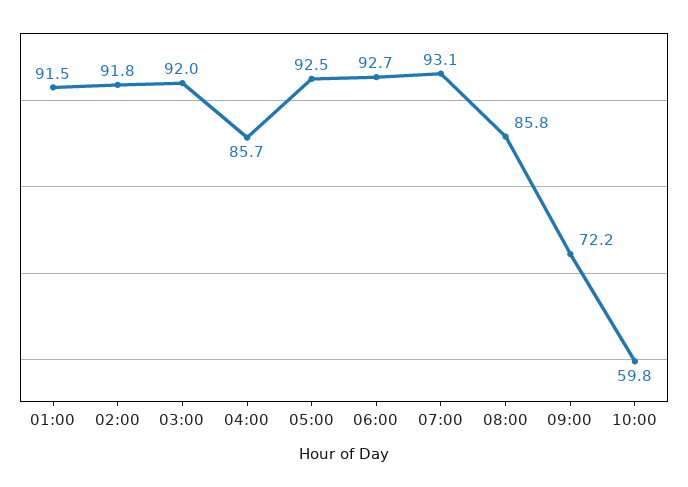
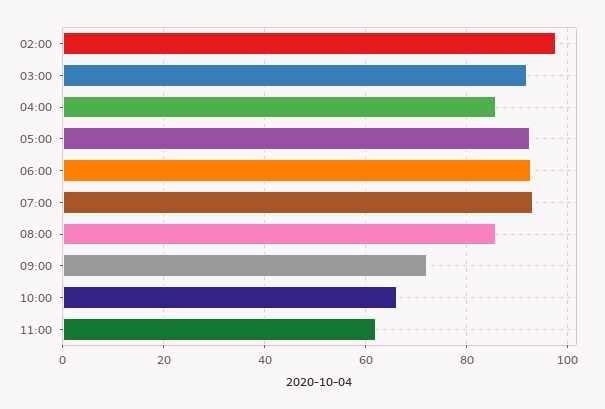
01:00: 91.5 -> none
02:00: 91.8 -> 98
10:00: 59.8 -> 66
11:00: none -> 62

